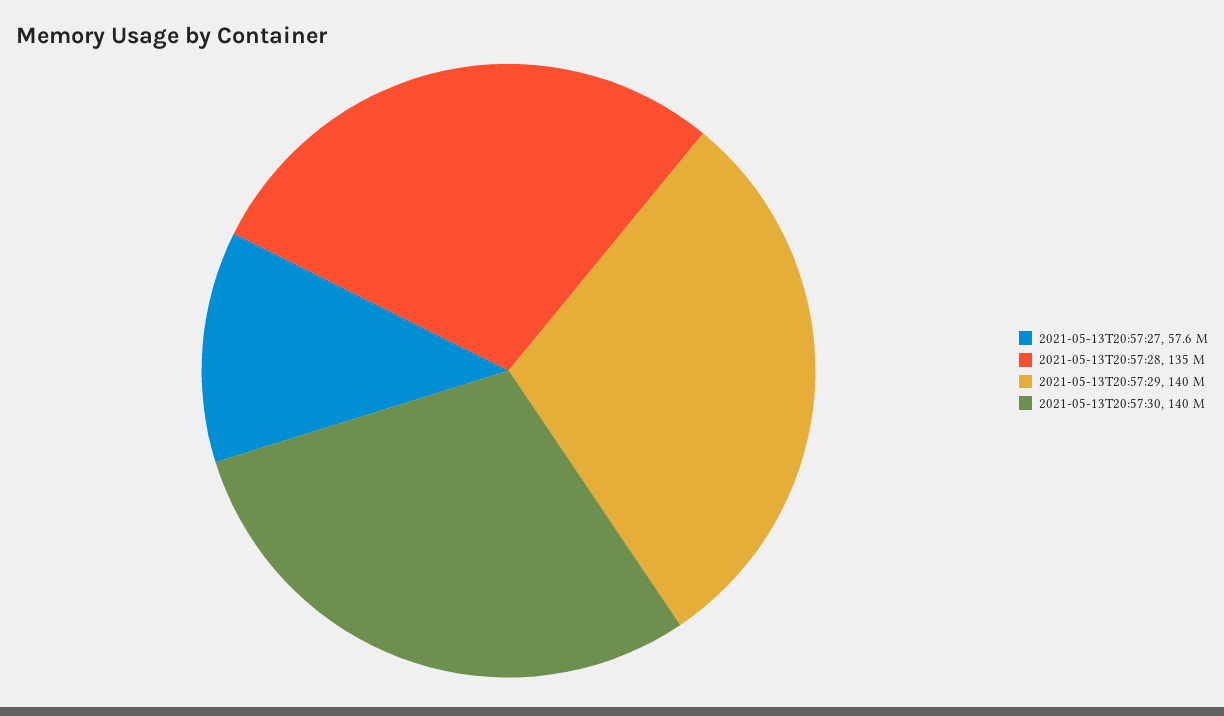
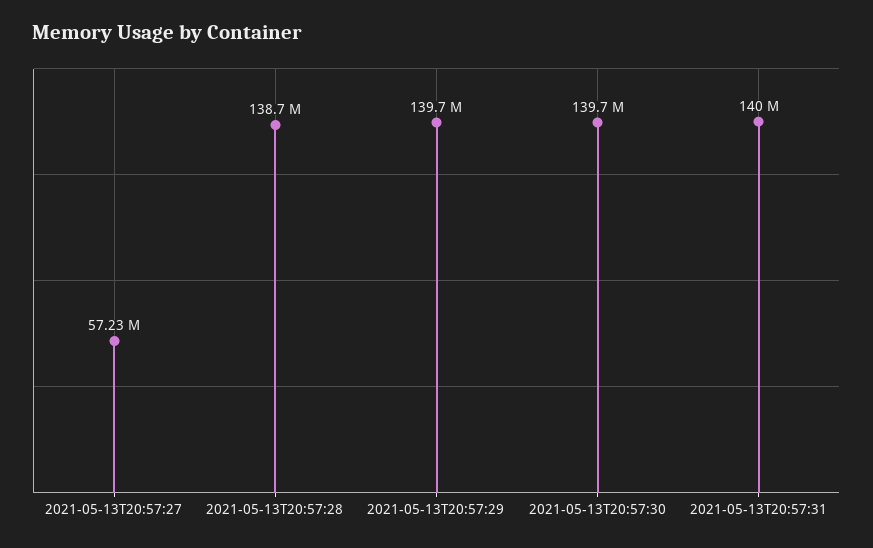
2021-05-13T20:57:27: 57600000 -> 57230000
2021-05-13T20:57:28: 135000000 -> 138700000
2021-05-13T20:57:31: none -> 140000000

